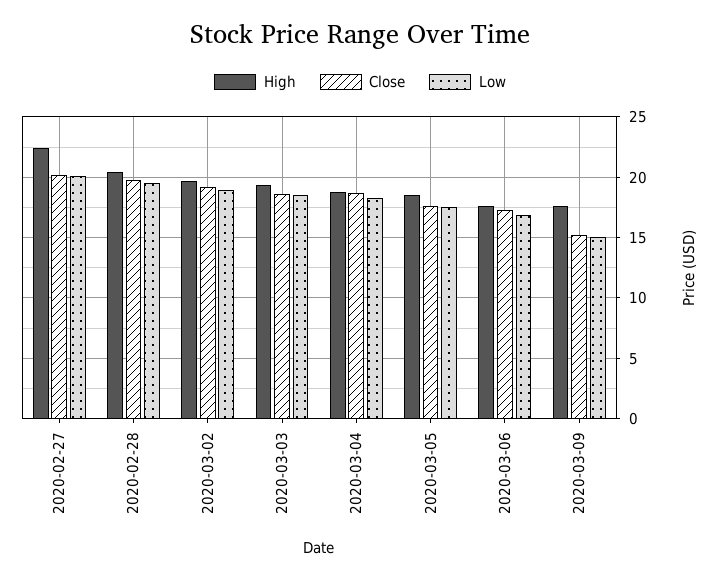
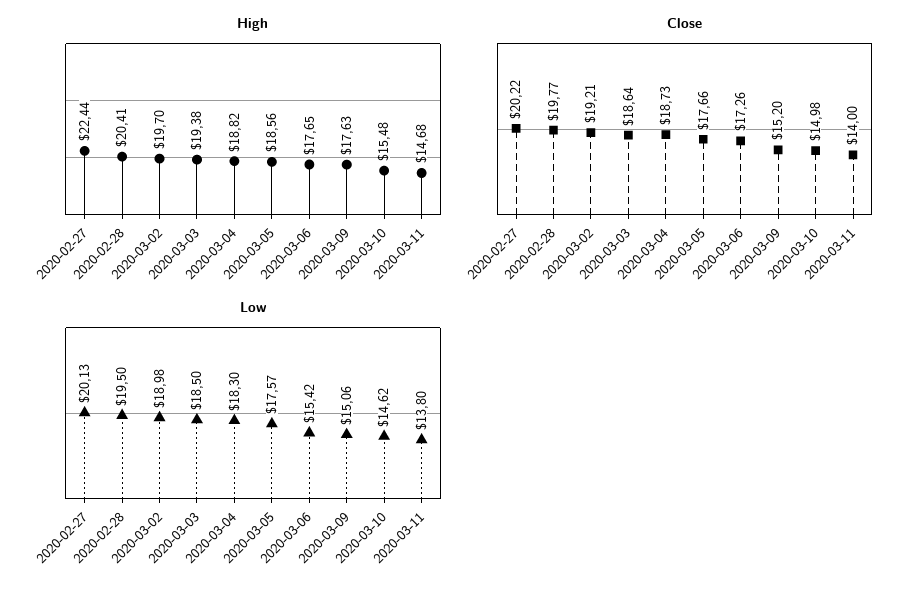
Low, 2020-03-06: 17 -> 15.42
High, 2020-03-10: none -> 15.48
High, 2020-03-11: none -> 14.68
Close, 2020-03-10: none -> 14.98
Close, 2020-03-11: none -> 14
Low, 2020-03-10: none -> 14.62
Low, 2020-03-11: none -> 13.8

